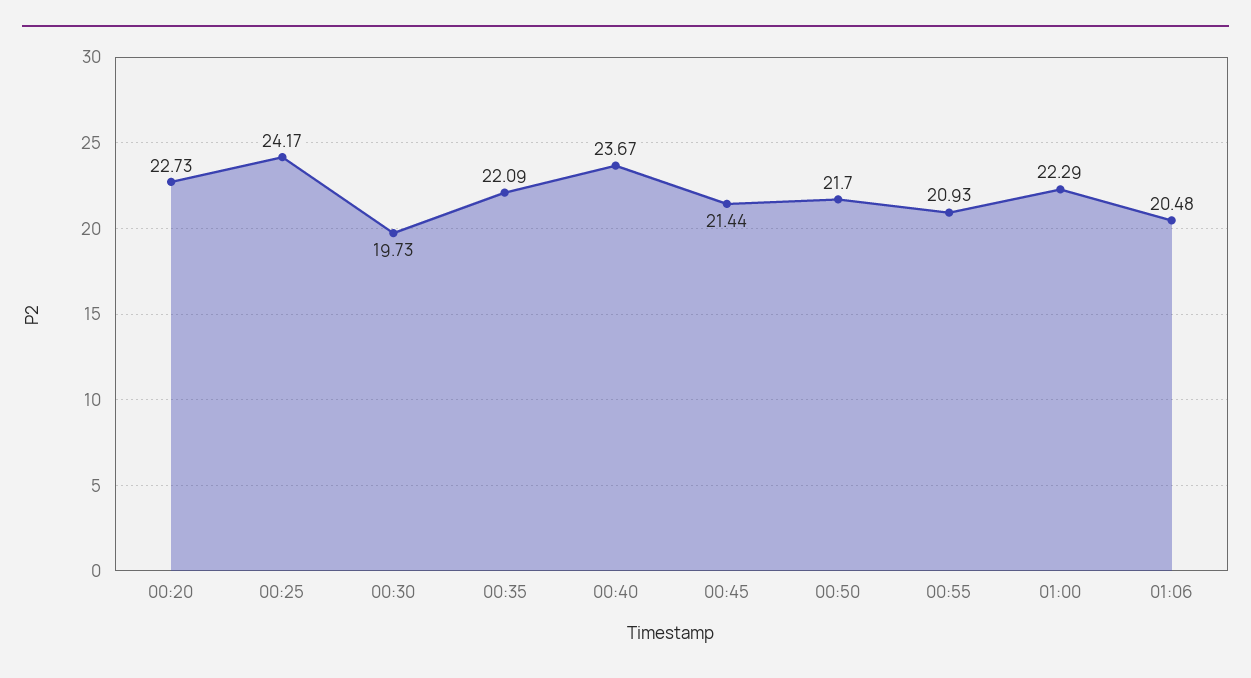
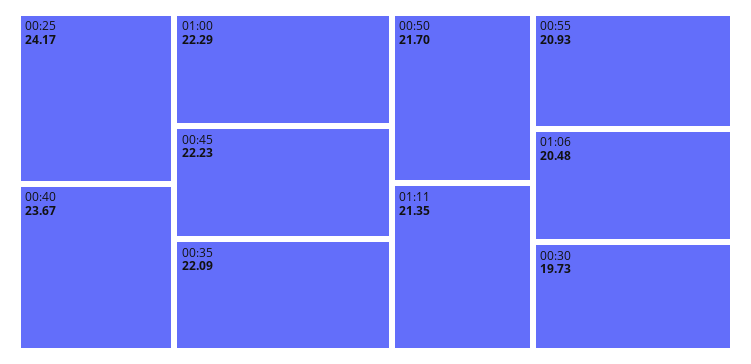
00:20: 22.73 -> none
00:45: 21.44 -> 22.23
01:11: none -> 21.35

